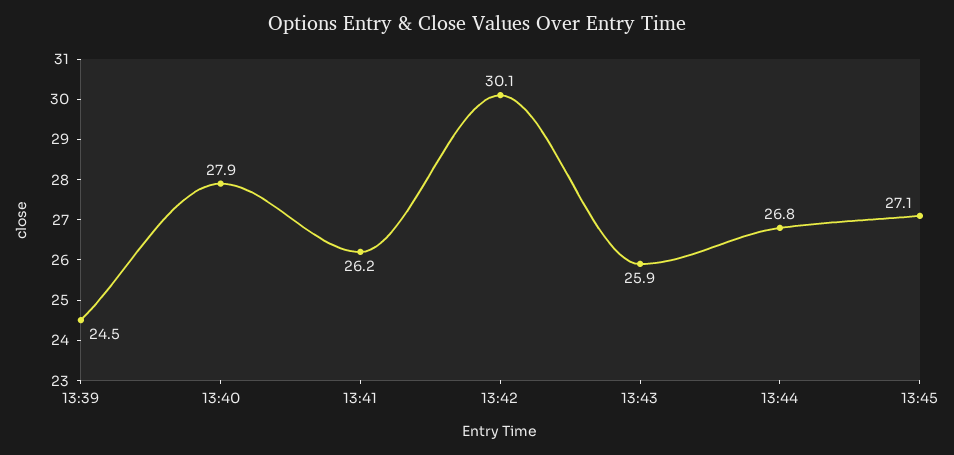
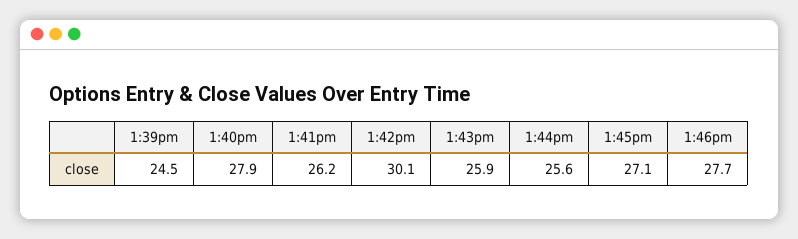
13:44: 26.8 -> 25.6
1:46pm: none -> 27.7

